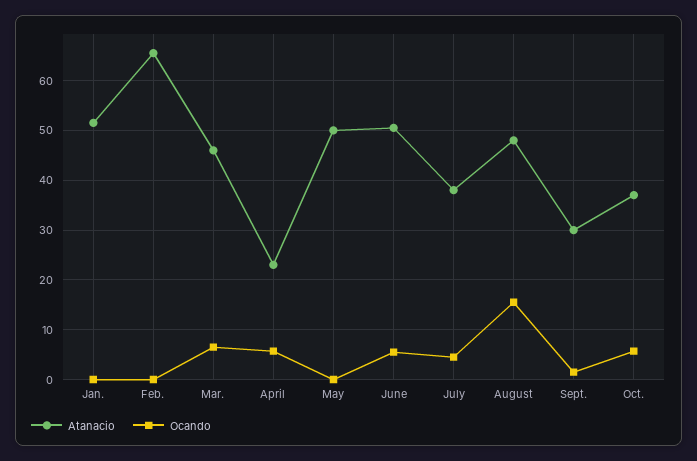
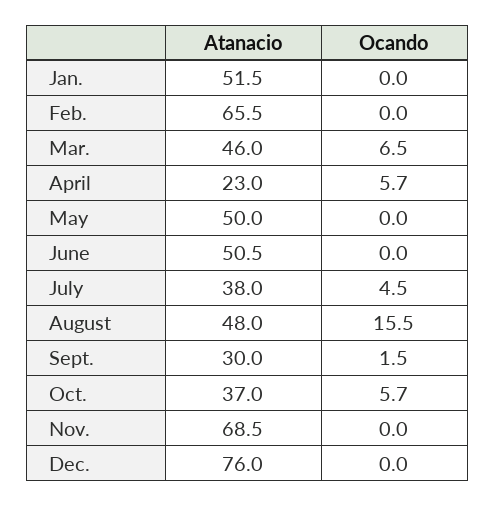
Ocando, June: 6 -> 0
Atanacio, Nov.: none -> 68.5
Ocando, Nov.: none -> 0
Atanacio, Dec.: none -> 76
Ocando, Dec.: none -> 0

